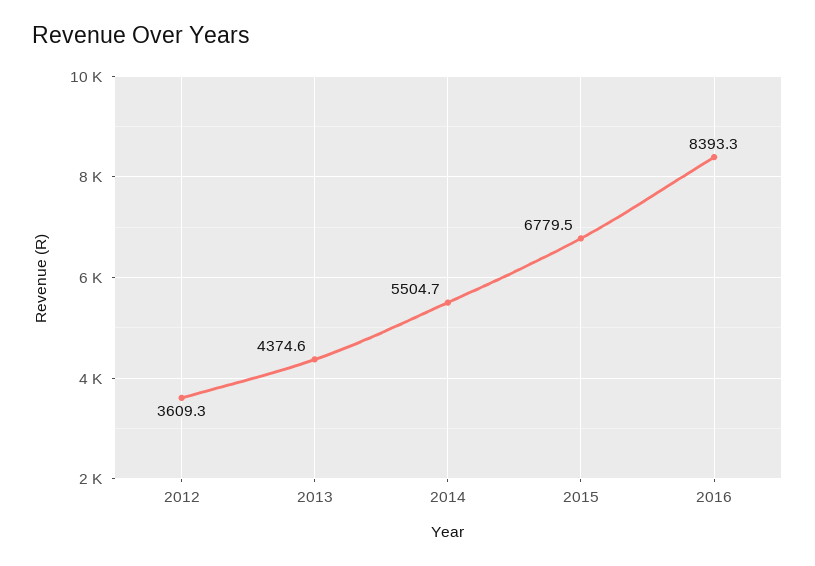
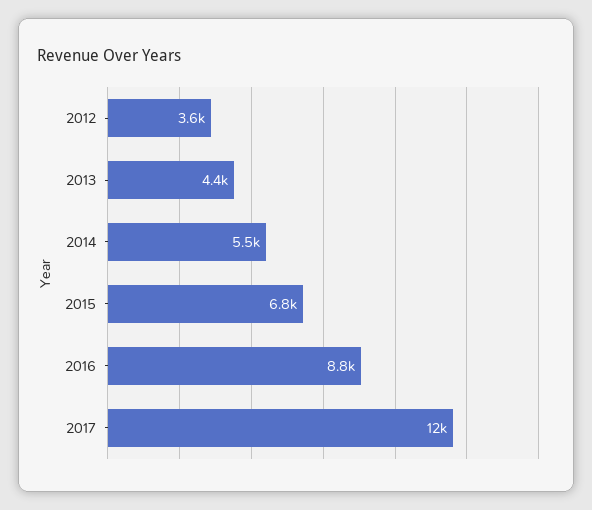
2016: 8393.3 -> 8800
2017: none -> 12000

